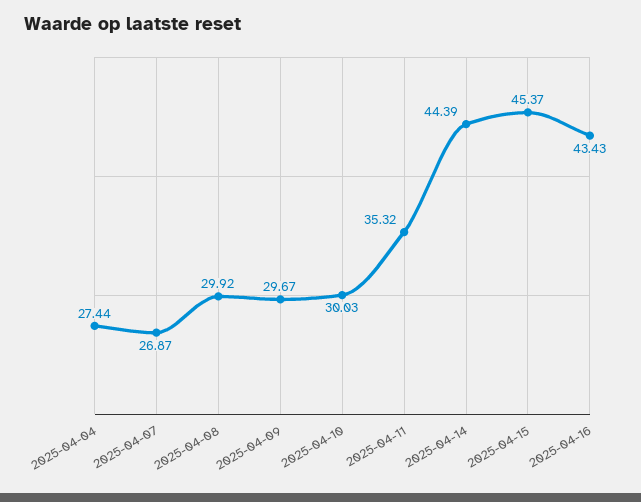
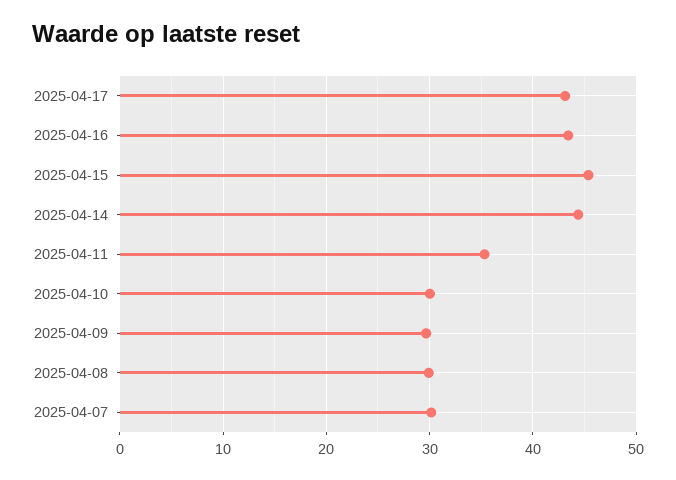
2025-04-04: 27.44 -> none
2025-04-07: 26.87 -> 30
2025-04-17: none -> 43

